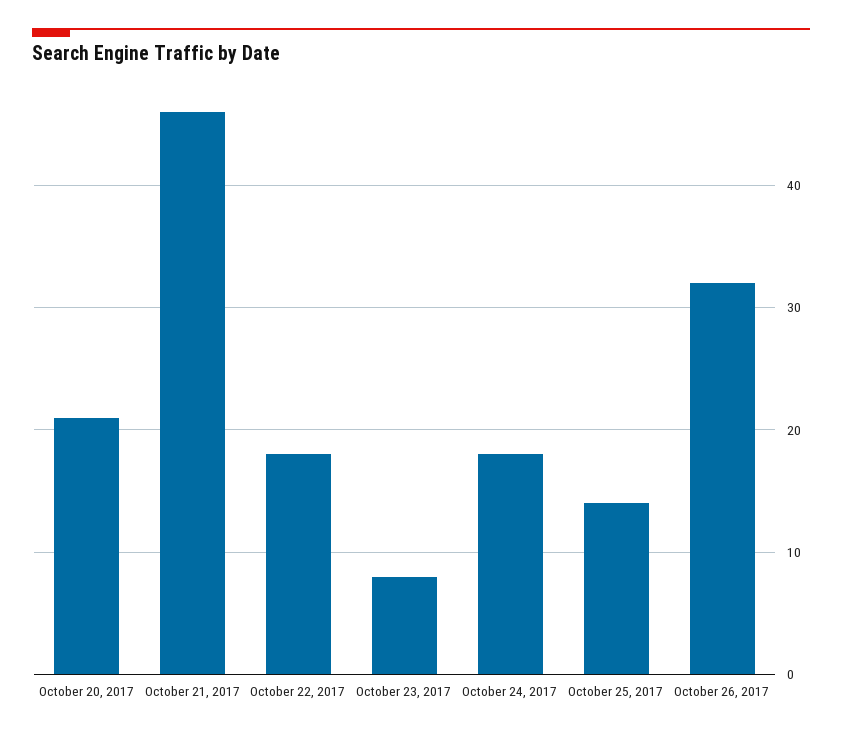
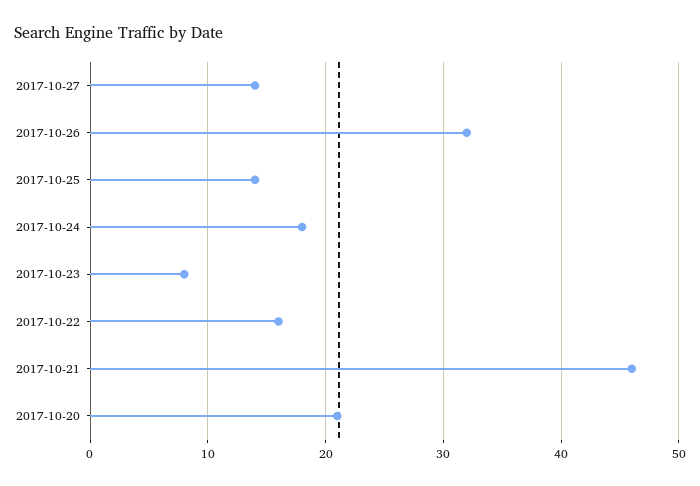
October 22, 2017: 18 -> 16
2017-10-27: none -> 14

